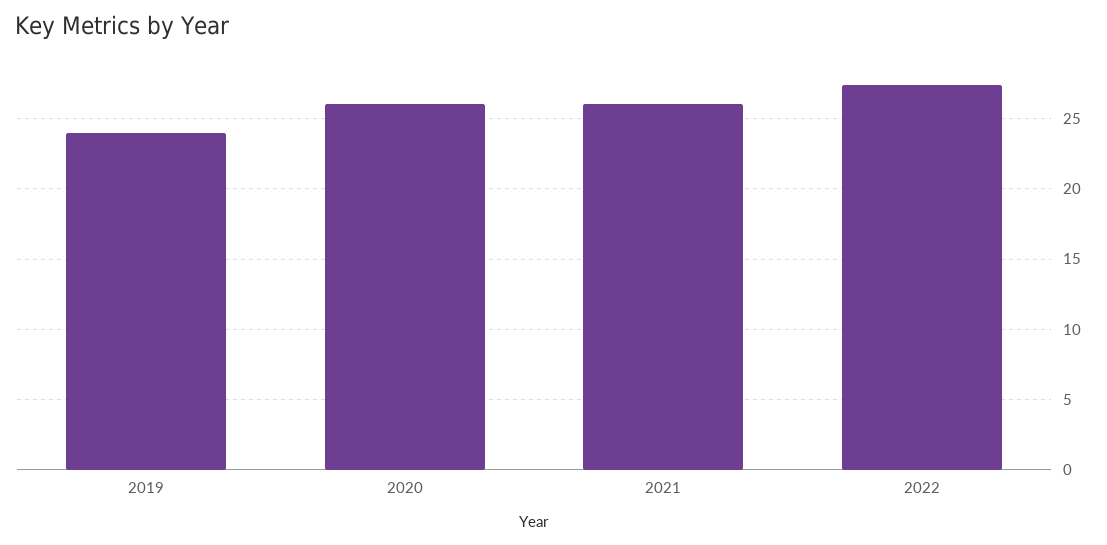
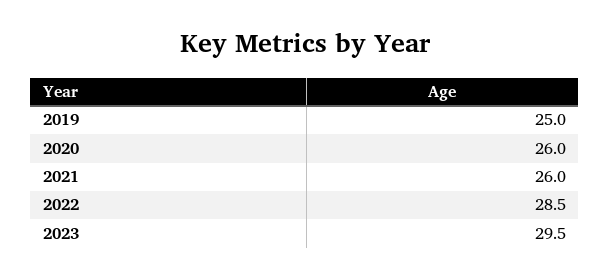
2019: 24 -> 25
2022: 27.5 -> 28.5
2023: none -> 29.5

